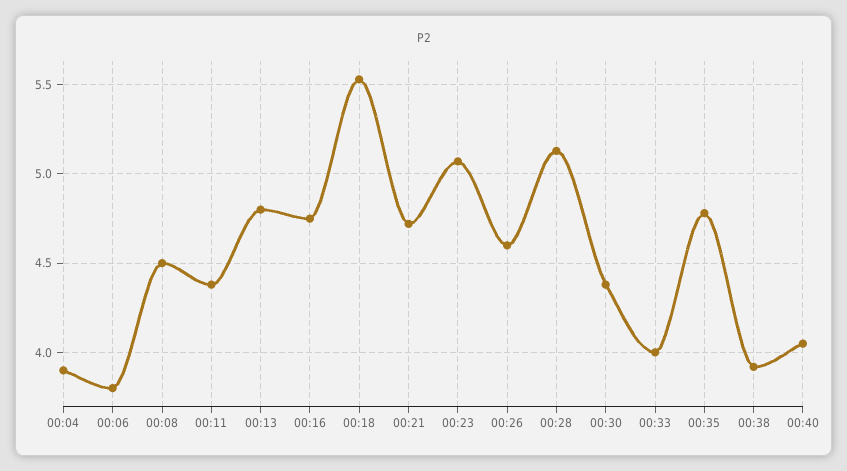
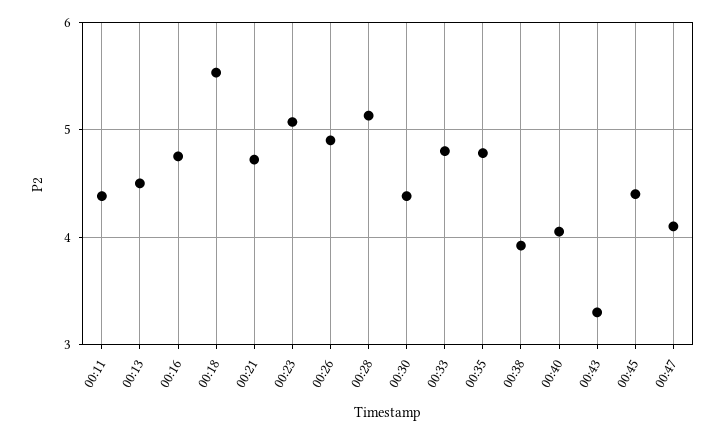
00:04: 3.9 -> none
00:06: 3.8 -> none
00:08: 4.5 -> none
00:13: 4.8 -> 4.5
00:26: 4.6 -> 4.9
00:33: 4 -> 4.8
00:43: none -> 3.3
00:45: none -> 4.4
00:47: none -> 4.1

